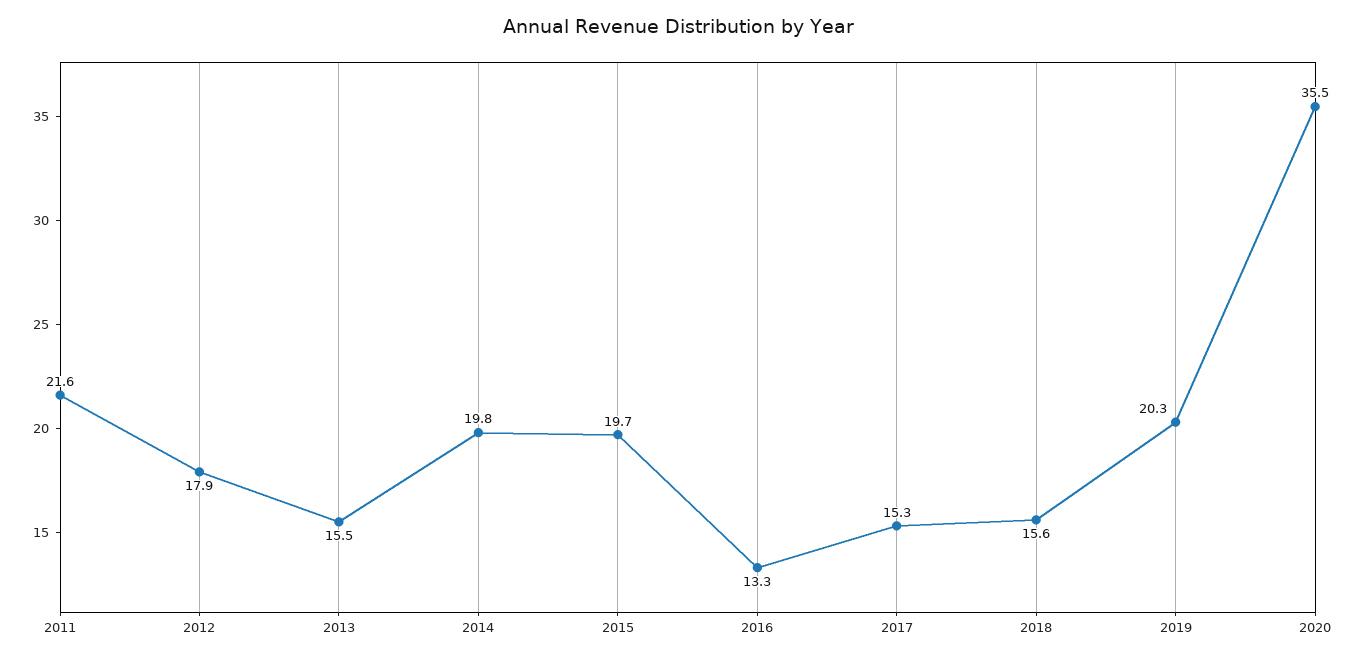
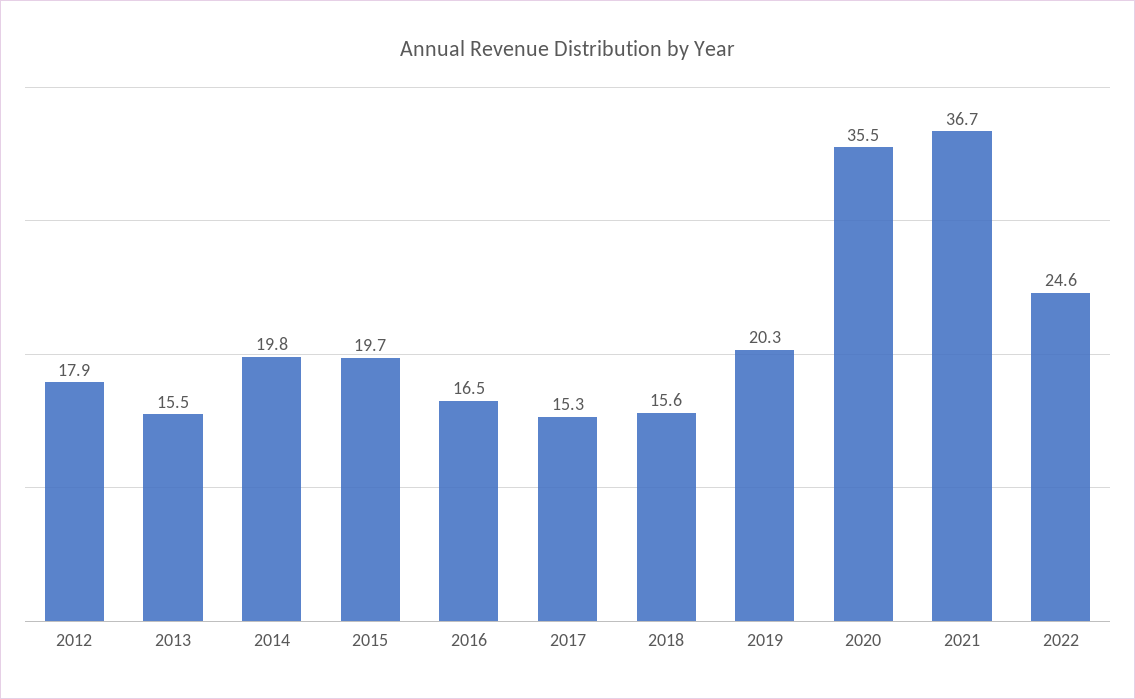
2011: 21.6 -> none
2016: 13.3 -> 16.5
2021: none -> 36.7
2022: none -> 24.6

